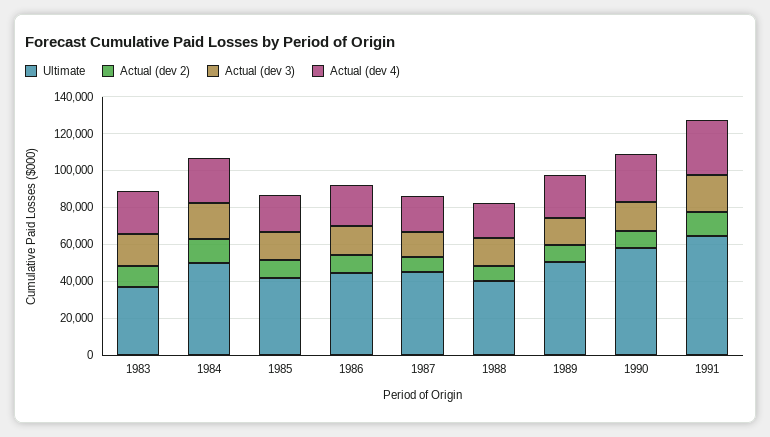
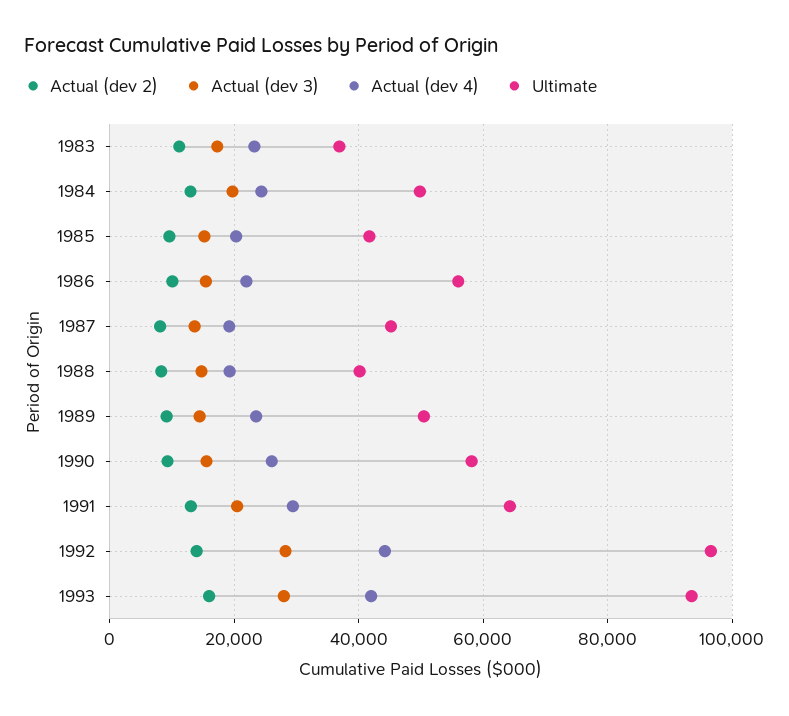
Ultimate, 1986: 45000 -> 56000
Actual (dev 2), 1992: none -> 14000
Actual (dev 3), 1992: none -> 28000
Actual (dev 4), 1992: none -> 44000
Ultimate, 1992: none -> 96000
Actual (dev 2), 1993: none -> 16000
Actual (dev 3), 1993: none -> 28000
Actual (dev 4), 1993: none -> 42000
Ultimate, 1993: none -> 94000

